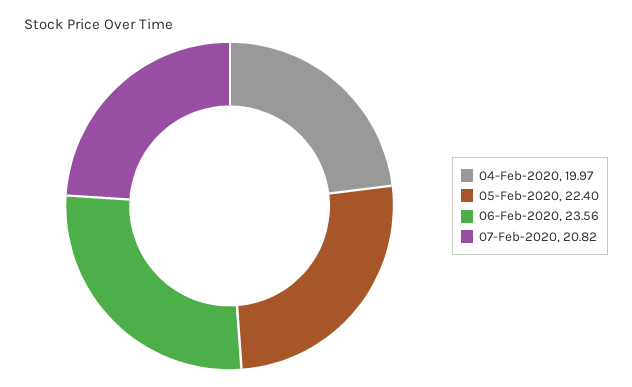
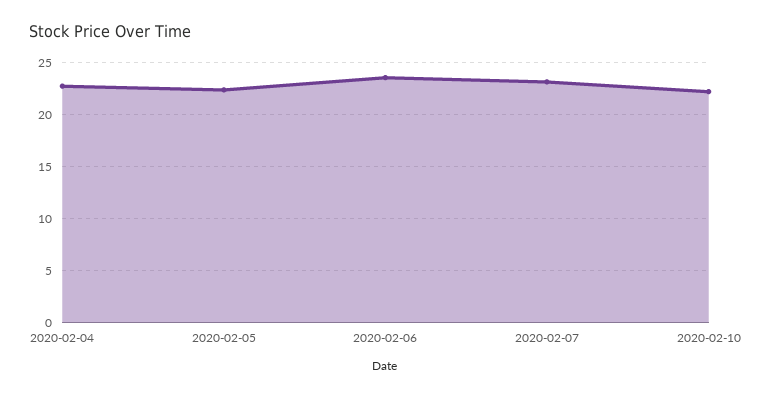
04-Feb-2020: 19.97 -> 23
07-Feb-2020: 20.82 -> 23
2020-02-10: none -> 22

